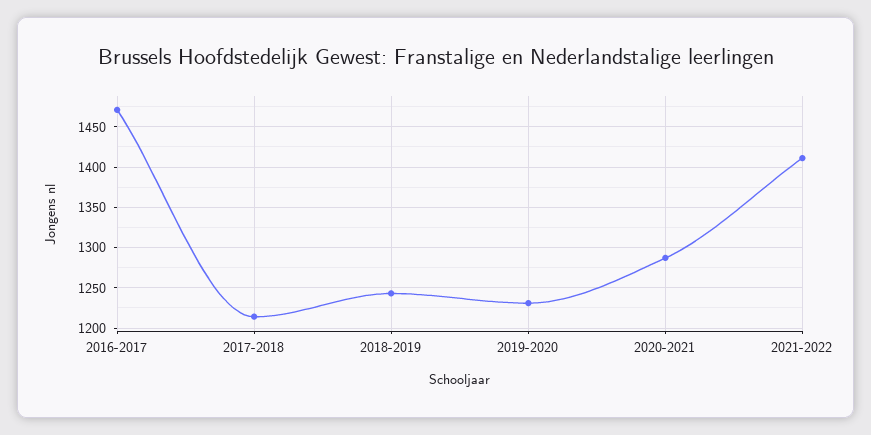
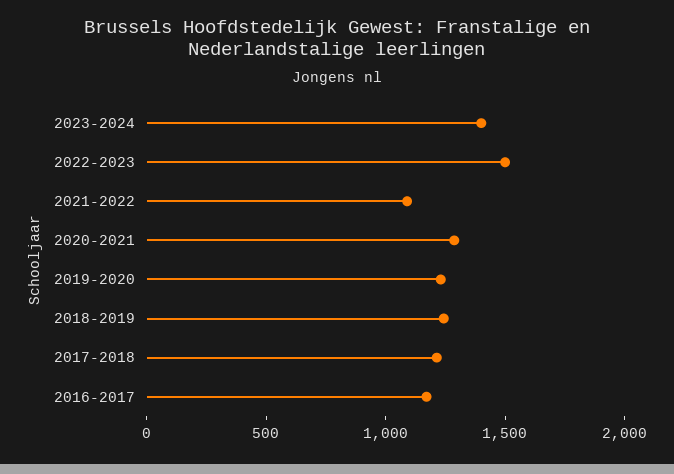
2016-2017: 1470 -> 1200
2021-2022: 1410 -> 1100
2023-2024: none -> 1400
2022-2023: none -> 1500

